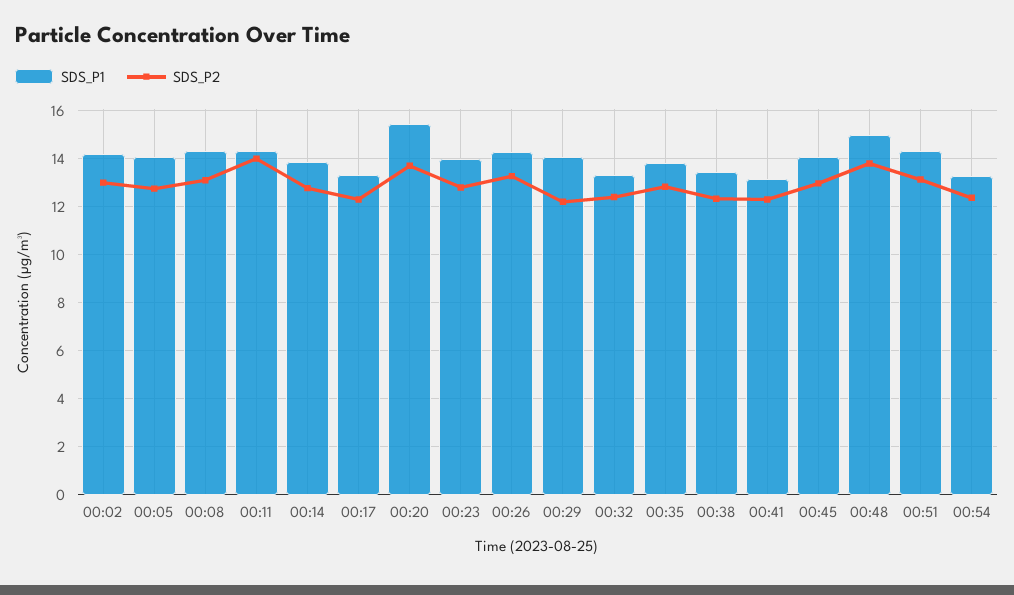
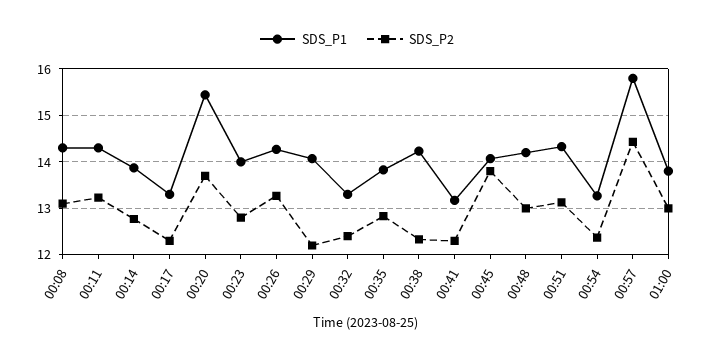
SDS_P1, 00:02: 14.25 -> none
SDS_P2, 00:02: 13 -> none
SDS_P1, 00:05: 14 -> none
SDS_P2, 00:05: 12.75 -> none
SDS_P2, 00:11: 14 -> 13.2
SDS_P1, 00:38: 13.5 -> 14.2
SDS_P2, 00:45: 13 -> 13.8
SDS_P1, 00:48: 15 -> 14.2
SDS_P2, 00:48: 13.75 -> 13
SDS_P1, 00:57: none -> 15.8
SDS_P2, 00:57: none -> 14.4
SDS_P1, 01:00: none -> 13.8
SDS_P2, 01:00: none -> 13

